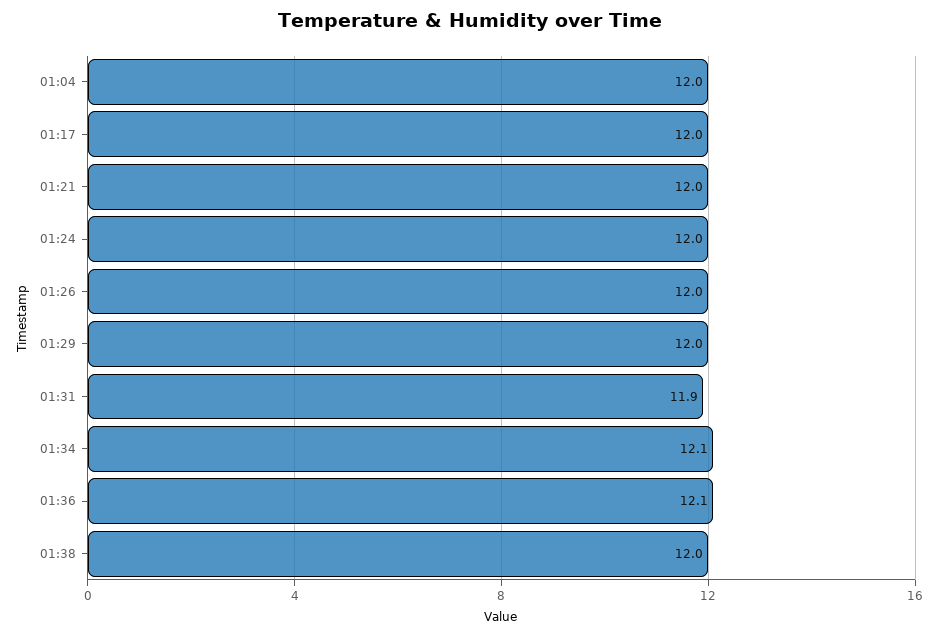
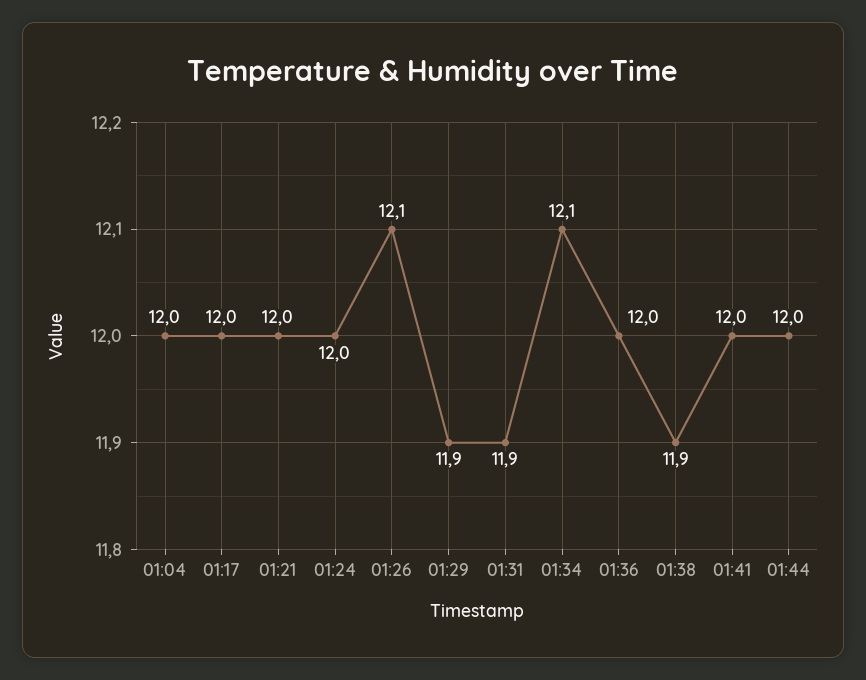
01:26: 12 -> 12.1
01:29: 12 -> 11.9
01:36: 12.1 -> 12
01:38: 12 -> 11.9
01:41: none -> 12
01:44: none -> 12

